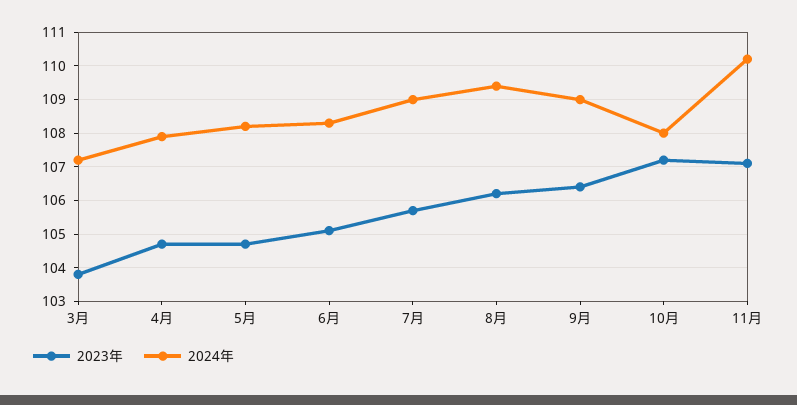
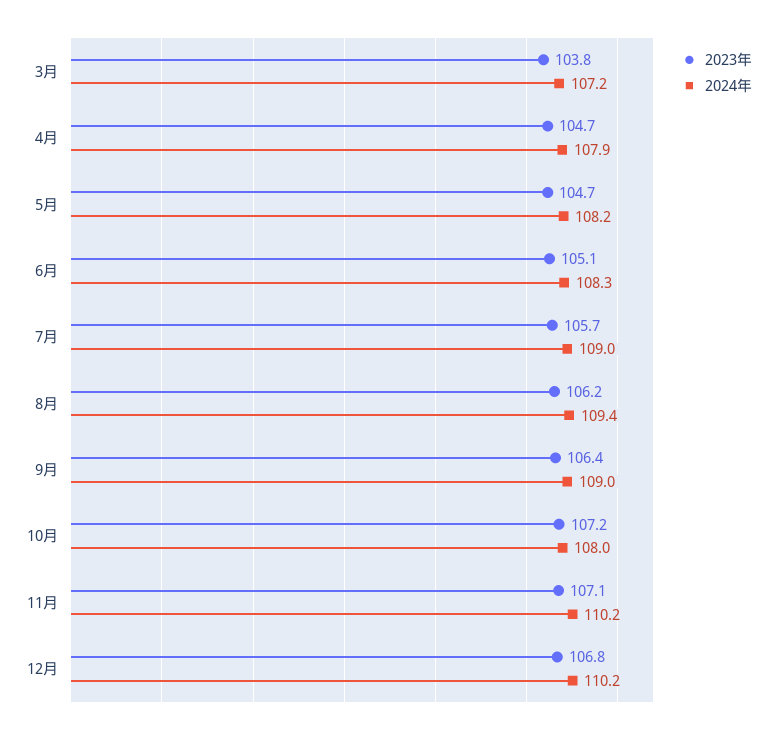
2023年, 12月: none -> 106.8
2024年, 12月: none -> 110.2

